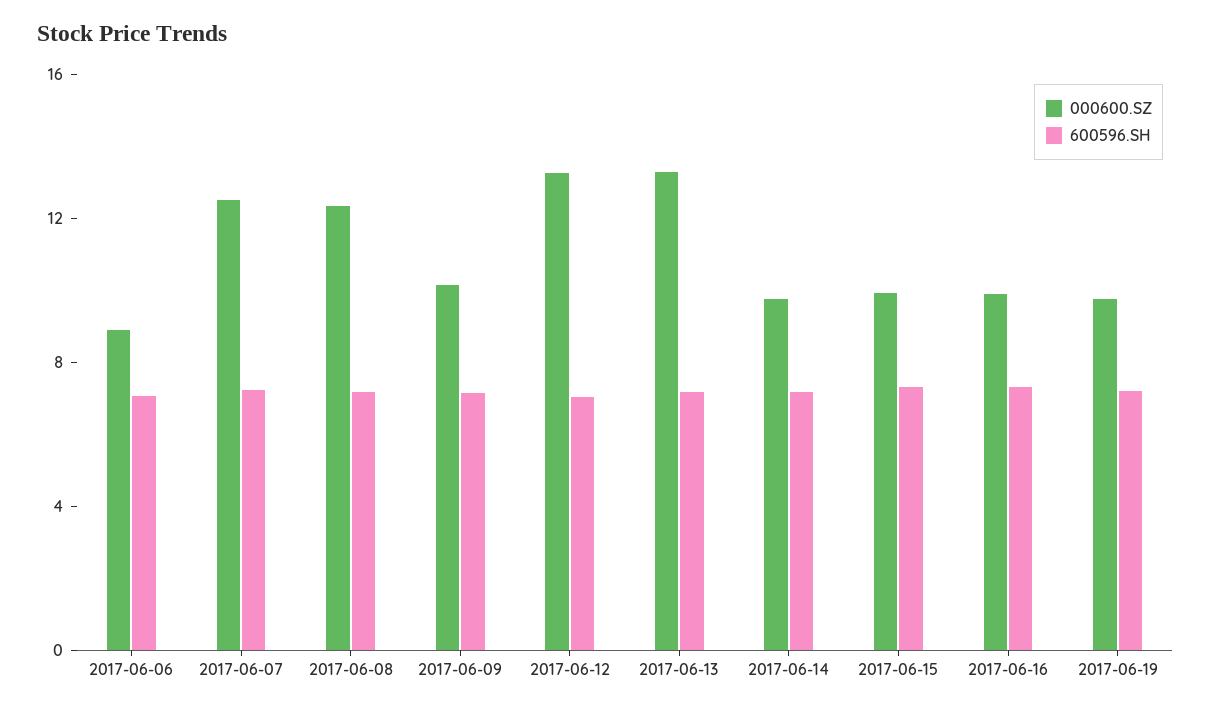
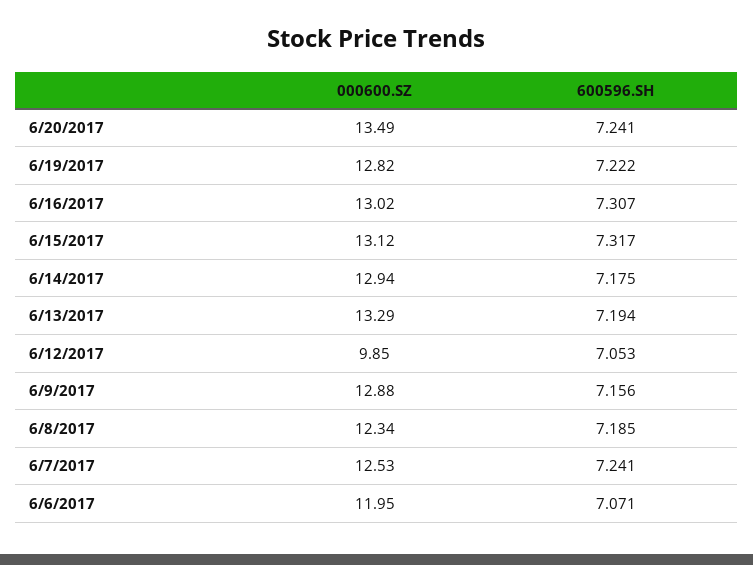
000600.SZ, 2017-06-06: 9 -> 11.95
000600.SZ, 2017-06-09: 10 -> 12.88
000600.SZ, 2017-06-12: 13 -> 9.85
000600.SZ, 2017-06-14: 10 -> 12.94
000600.SZ, 2017-06-15: 10 -> 13.12
000600.SZ, 2017-06-16: 10 -> 13.02
000600.SZ, 2017-06-19: 10 -> 12.82
000600.SZ, 6/20/2017: none -> 13.49
600596.SH, 6/20/2017: none -> 7.241

